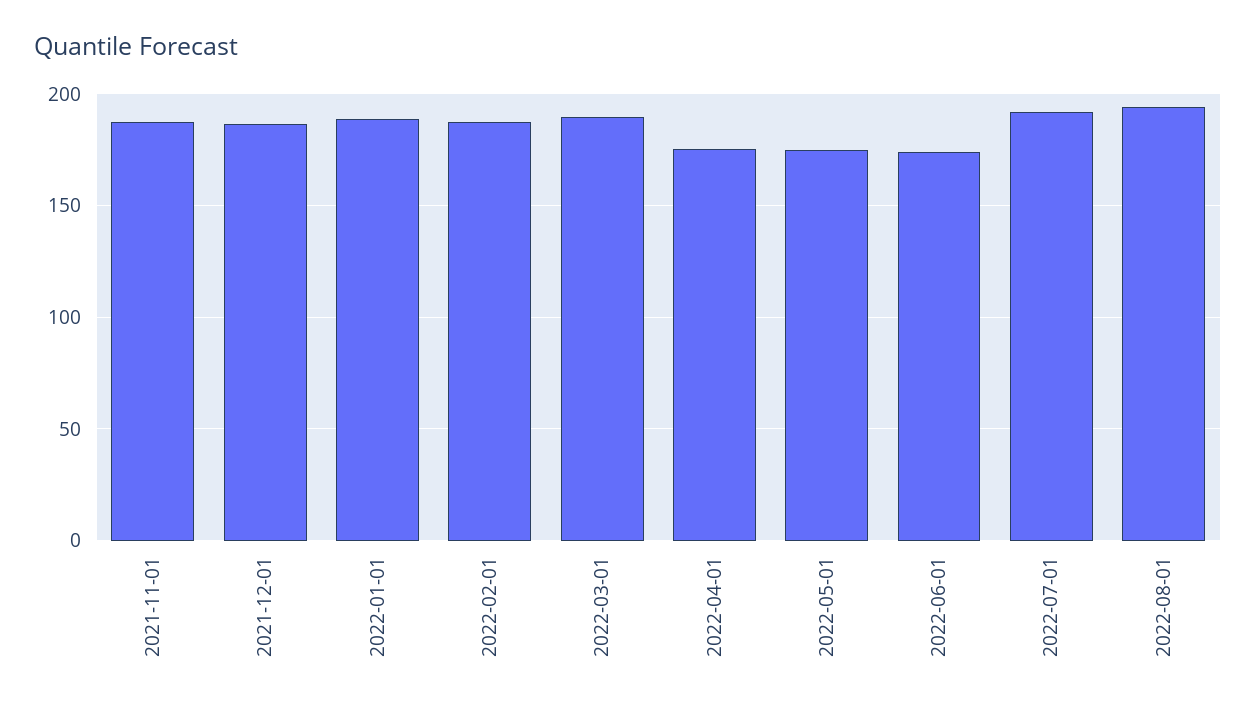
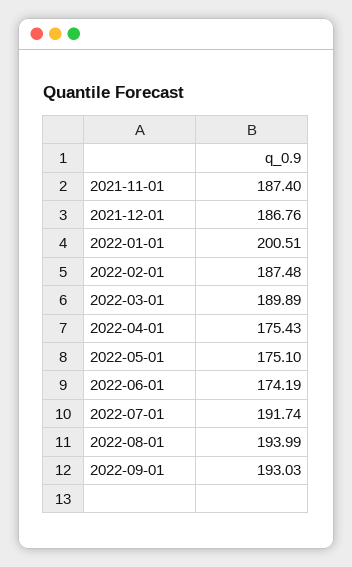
2022-01-01: 190 -> 200.51
2022-09-01: none -> 193.03

